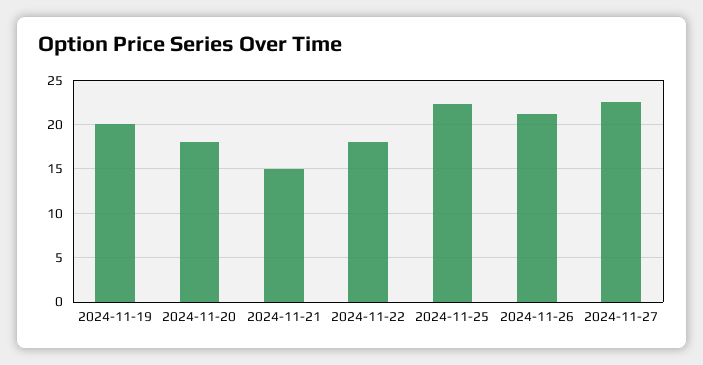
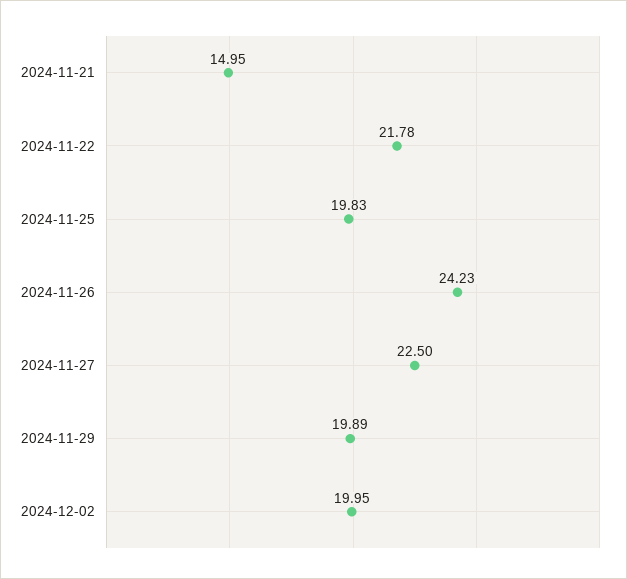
2024-11-19: 20 -> none
2024-11-20: 18 -> none
2024-11-22: 18 -> 21.78
2024-11-25: 22 -> 19.83
2024-11-26: 21 -> 24.23
2024-11-29: none -> 19.89
2024-12-02: none -> 19.95

